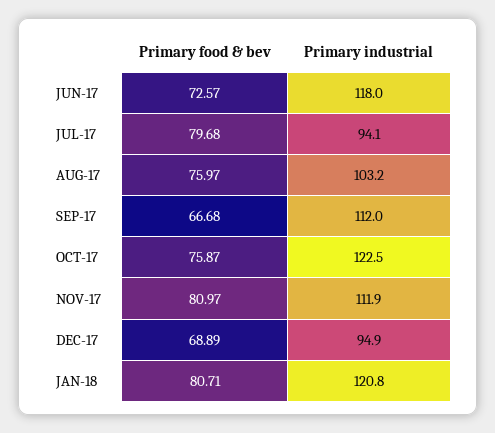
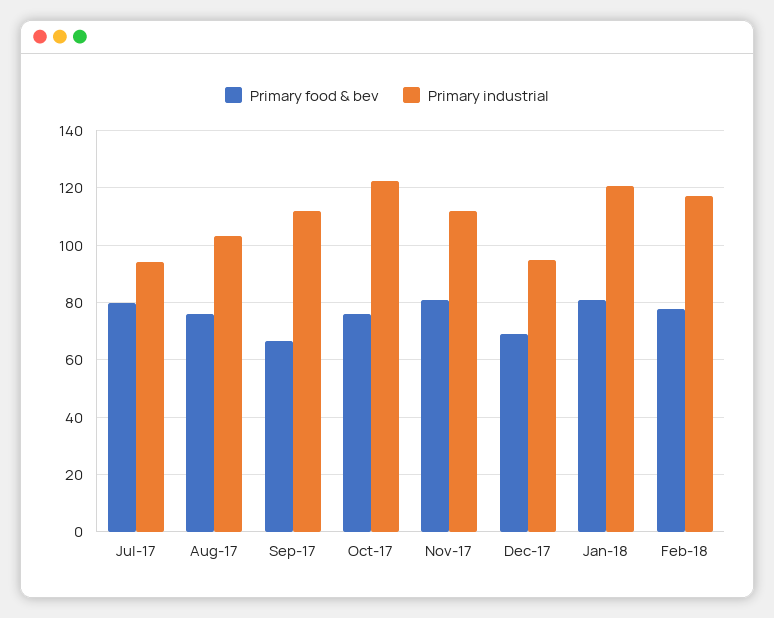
Primary food & bev, JUN-17: 72.57 -> none
Primary industrial, JUN-17: 118 -> none
Primary food & bev, Feb-18: none -> 77.5
Primary industrial, Feb-18: none -> 117.5

